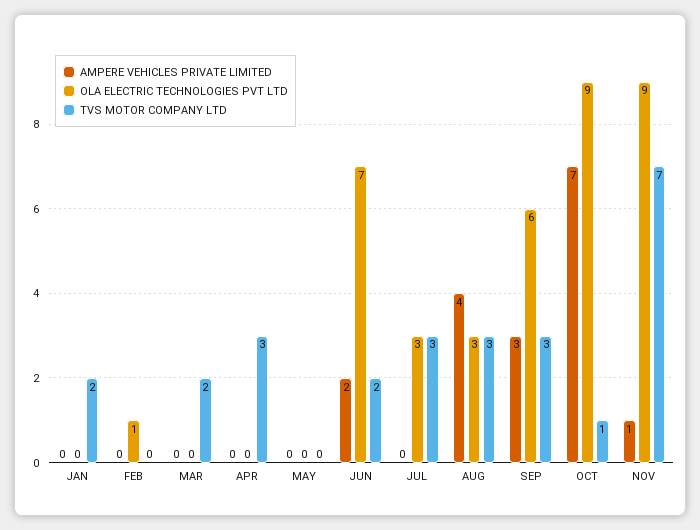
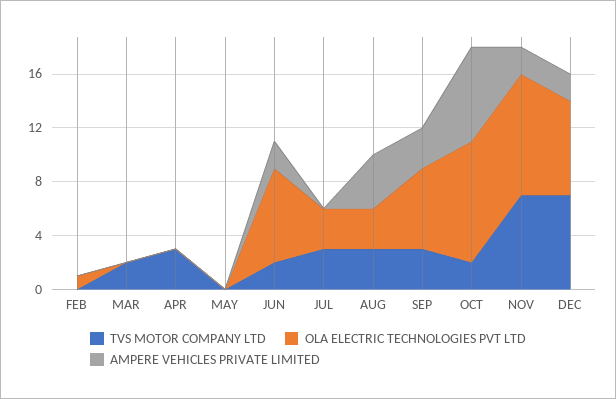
AMPERE VEHICLES PRIVATE LIMITED, JAN: 0 -> none
OLA ELECTRIC TECHNOLOGIES PVT LTD, JAN: 0 -> none
TVS MOTOR COMPANY LTD, JAN: 2 -> none
TVS MOTOR COMPANY LTD, OCT: 1 -> 2
AMPERE VEHICLES PRIVATE LIMITED, NOV: 1 -> 2
TVS MOTOR COMPANY LTD, DEC: none -> 7
OLA ELECTRIC TECHNOLOGIES PVT LTD, DEC: none -> 7
AMPERE VEHICLES PRIVATE LIMITED, DEC: none -> 2

